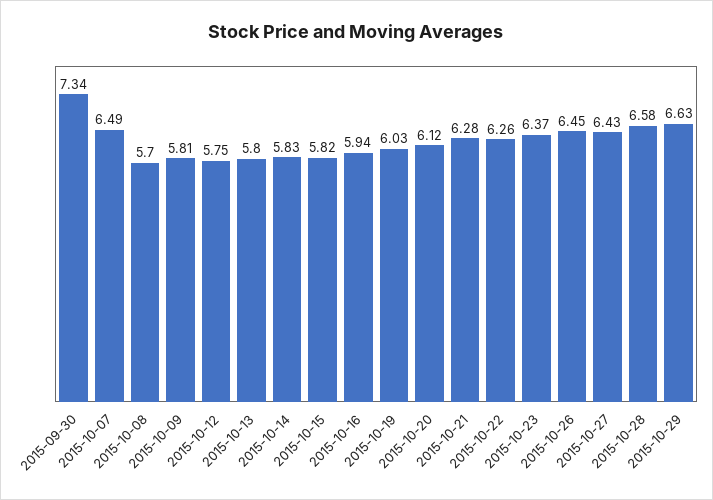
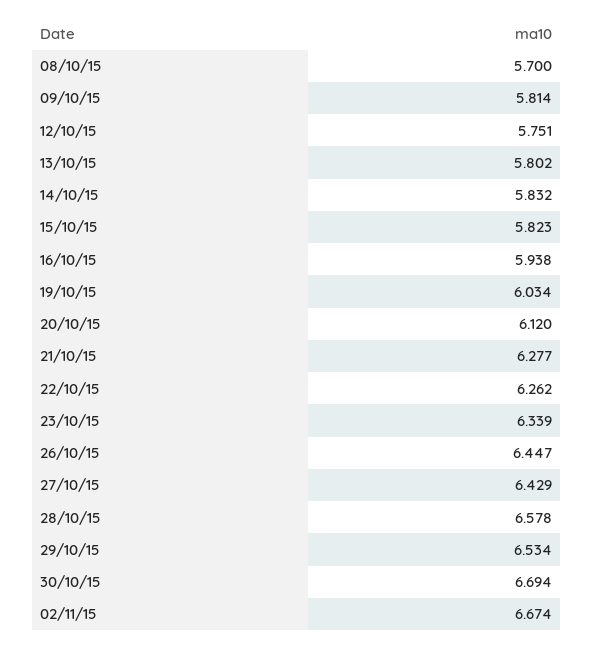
2015-09-30: 7.34 -> none
2015-10-07: 6.49 -> none
2015-10-23: 6.37 -> 6.339
2015-10-29: 6.63 -> 6.534
30/10/15: none -> 6.694
02/11/15: none -> 6.674

